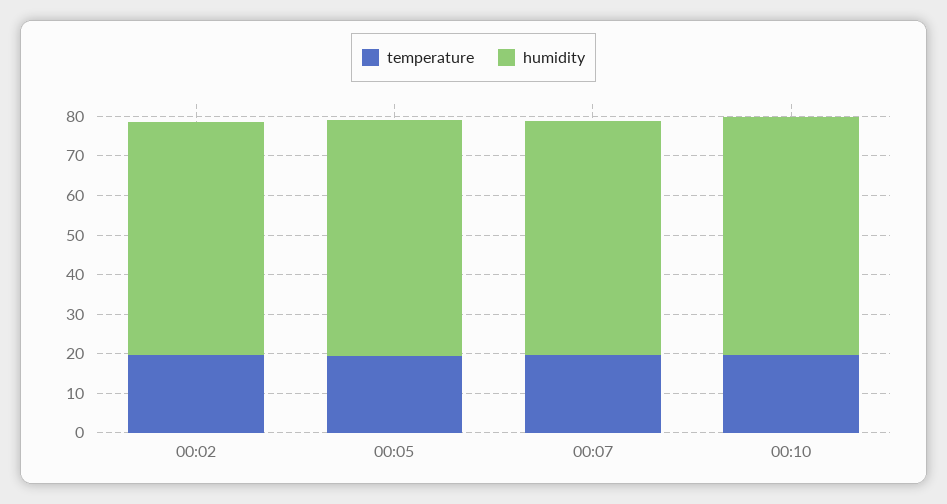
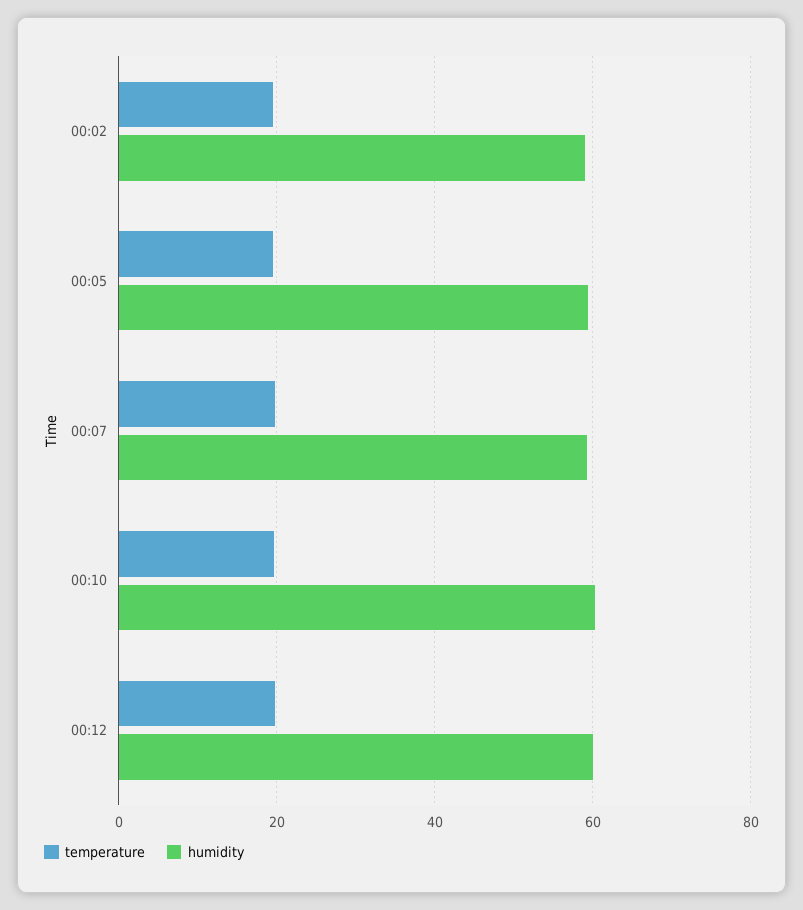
temperature, 00:12: none -> 20
humidity, 00:12: none -> 60

